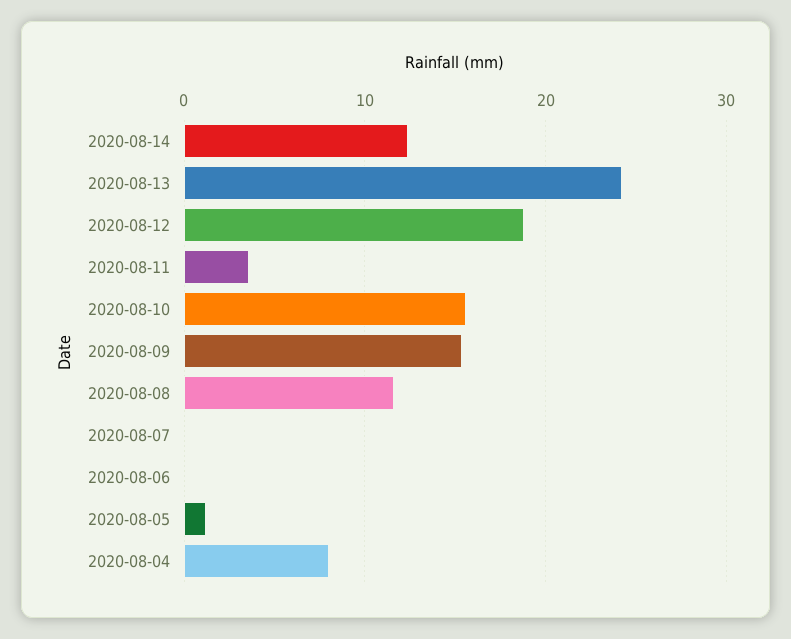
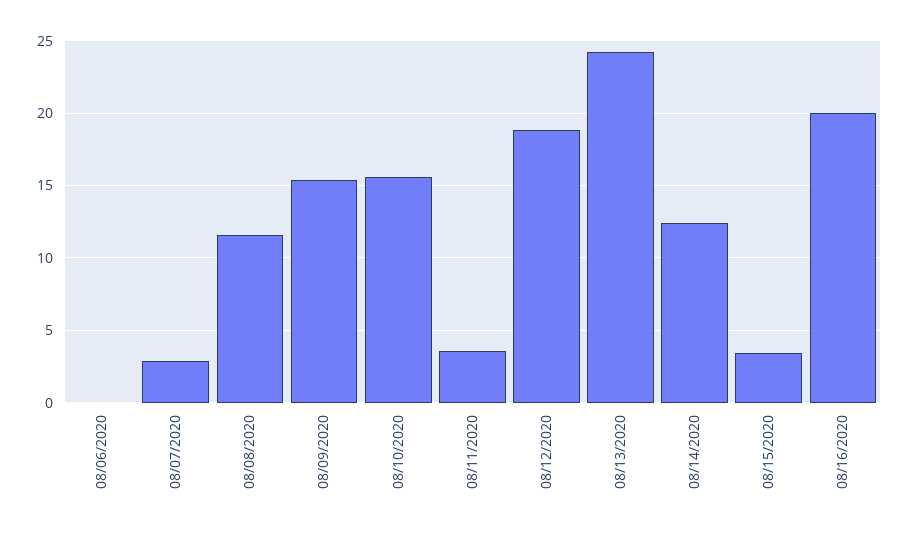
2020-08-07: 0 -> 3
2020-08-05: 1 -> none
2020-08-04: 8 -> none
08/15/2020: none -> 3.5
08/16/2020: none -> 20

